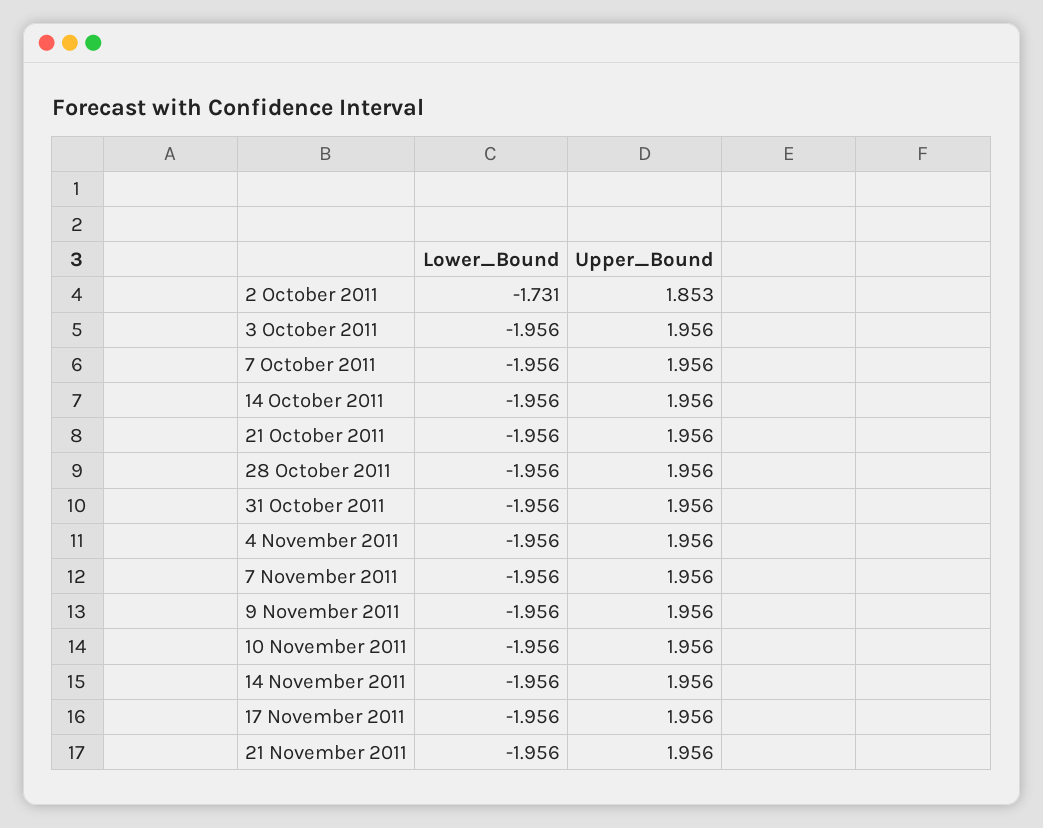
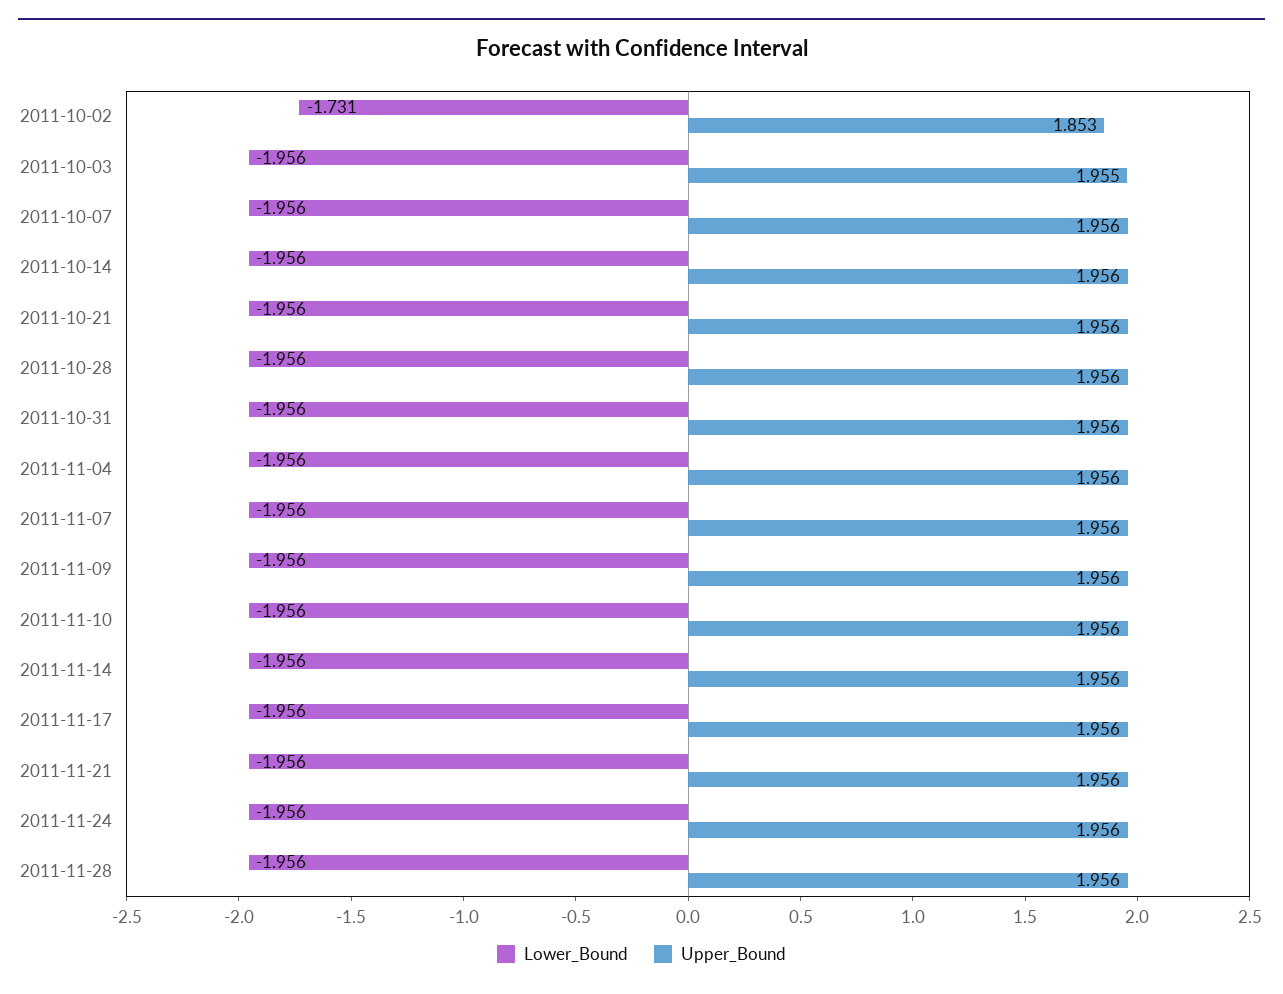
Upper_Bound, 3 October 2011: 1.956 -> 1.955
Lower_Bound, 2011-11-24: none -> -1.956
Upper_Bound, 2011-11-24: none -> 1.956
Lower_Bound, 2011-11-28: none -> -1.956
Upper_Bound, 2011-11-28: none -> 1.956

